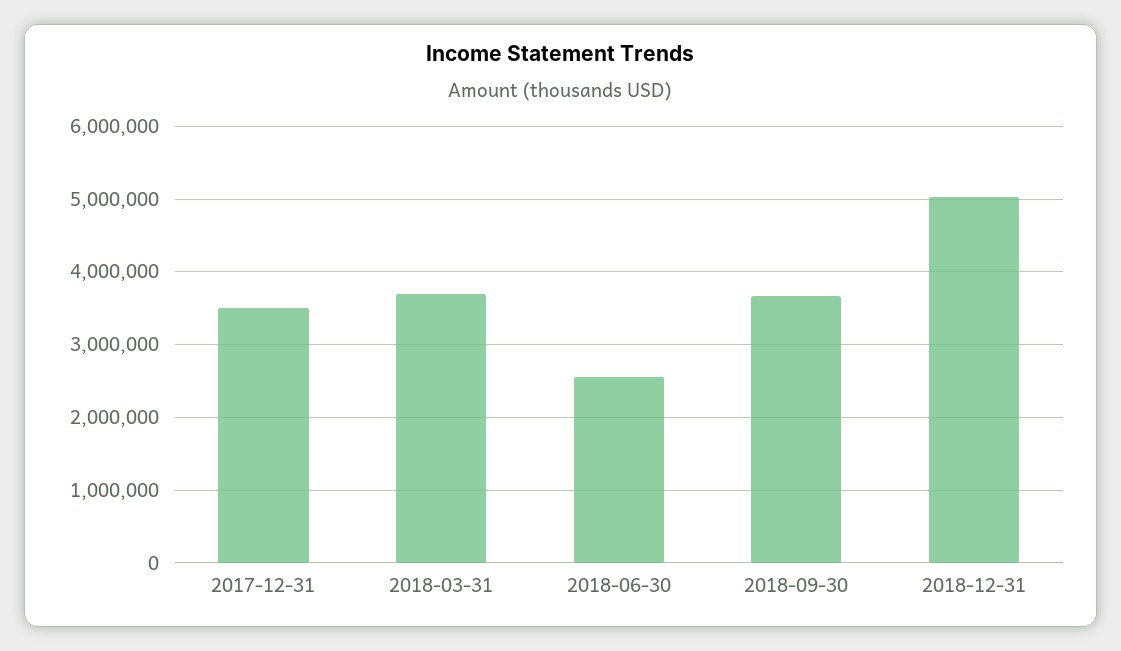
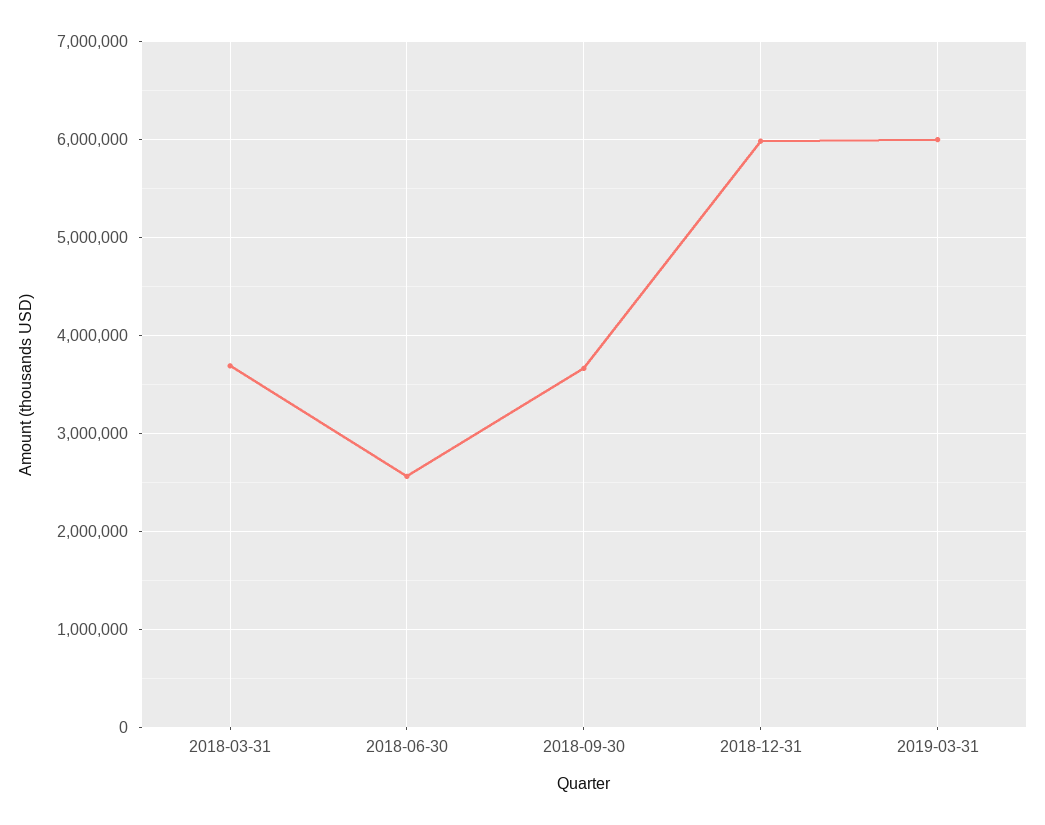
2017-12-31: 3500000 -> none
2018-12-31: 5000000 -> 6000000
2019-03-31: none -> 6000000

